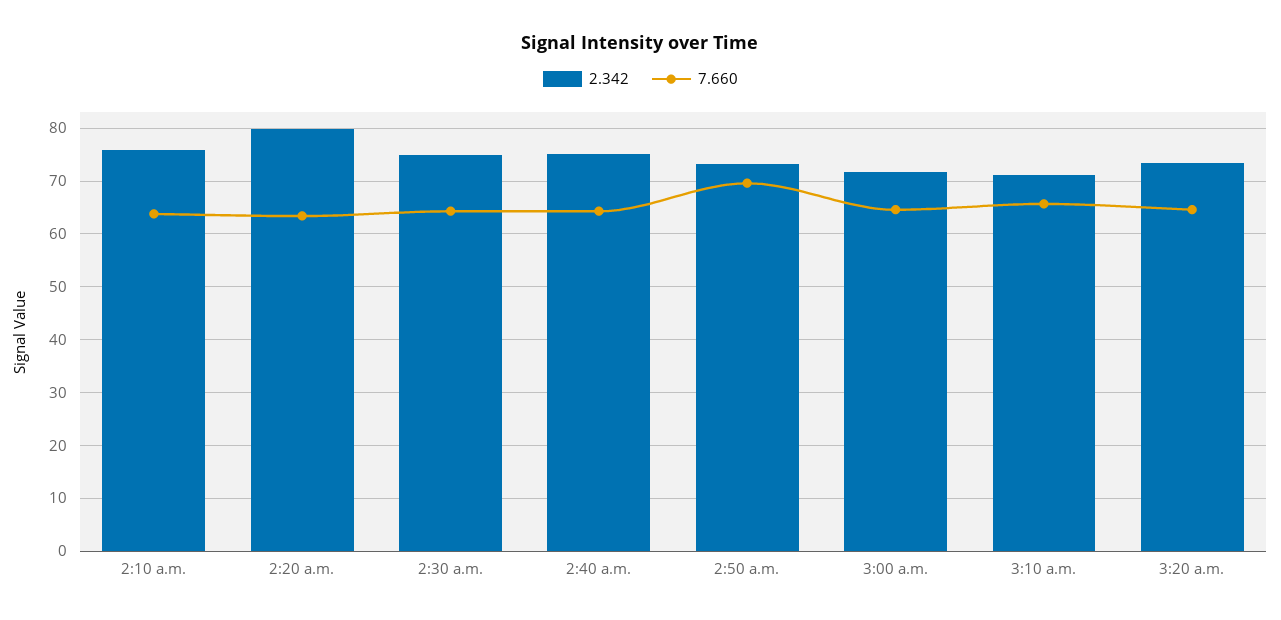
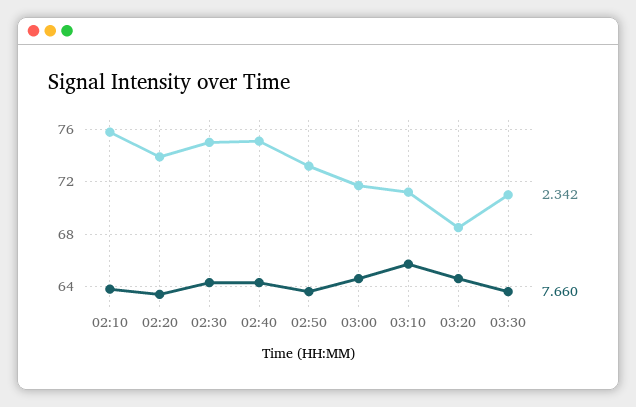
2.342, 2:20 a.m.: 80 -> 74
7.660, 2:50 a.m.: 70 -> 63.5
2.342, 3:20 a.m.: 74 -> 68.5
2.342, 03:30: none -> 71
7.660, 03:30: none -> 63.5

